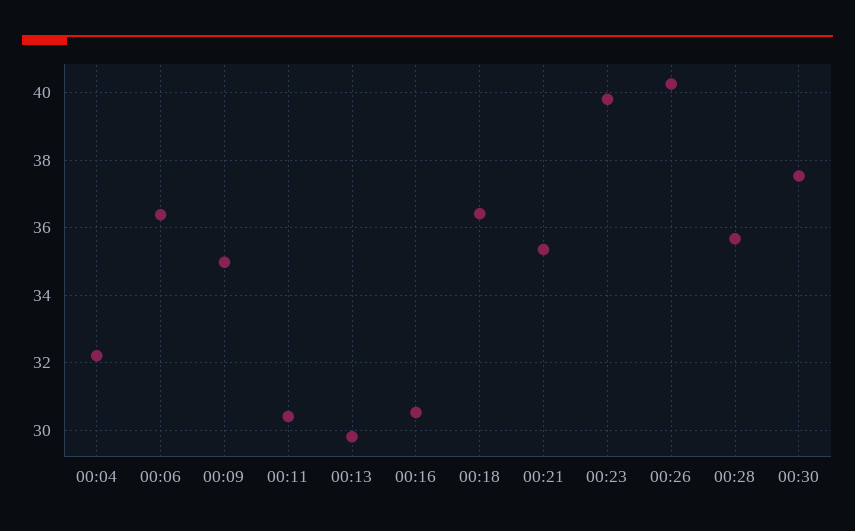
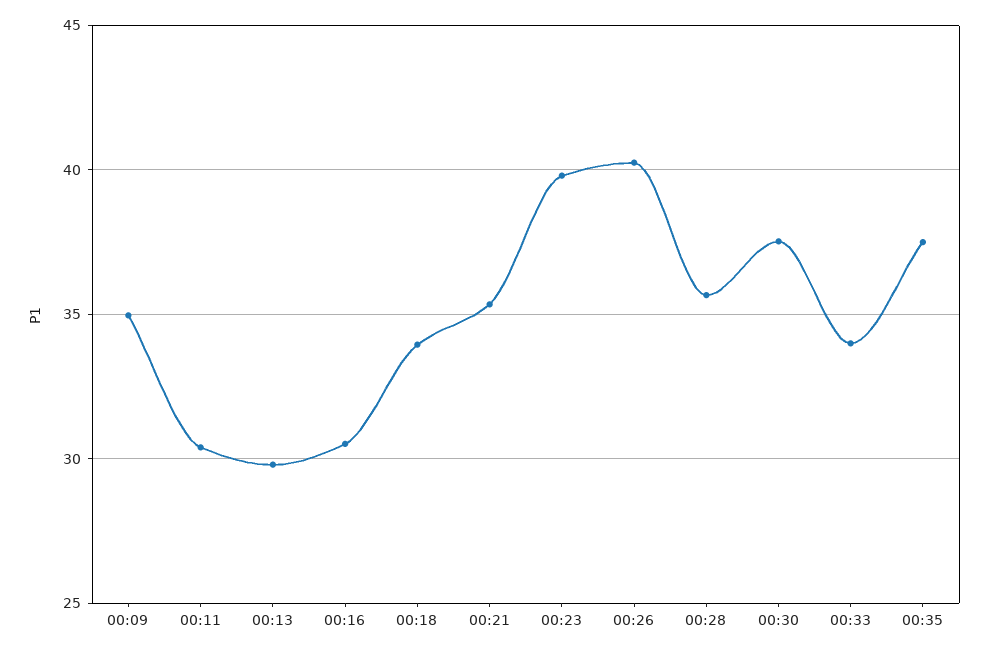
00:04: 32.2 -> none
00:06: 36.4 -> none
00:18: 36.4 -> 34
00:33: none -> 34
00:35: none -> 37.5

